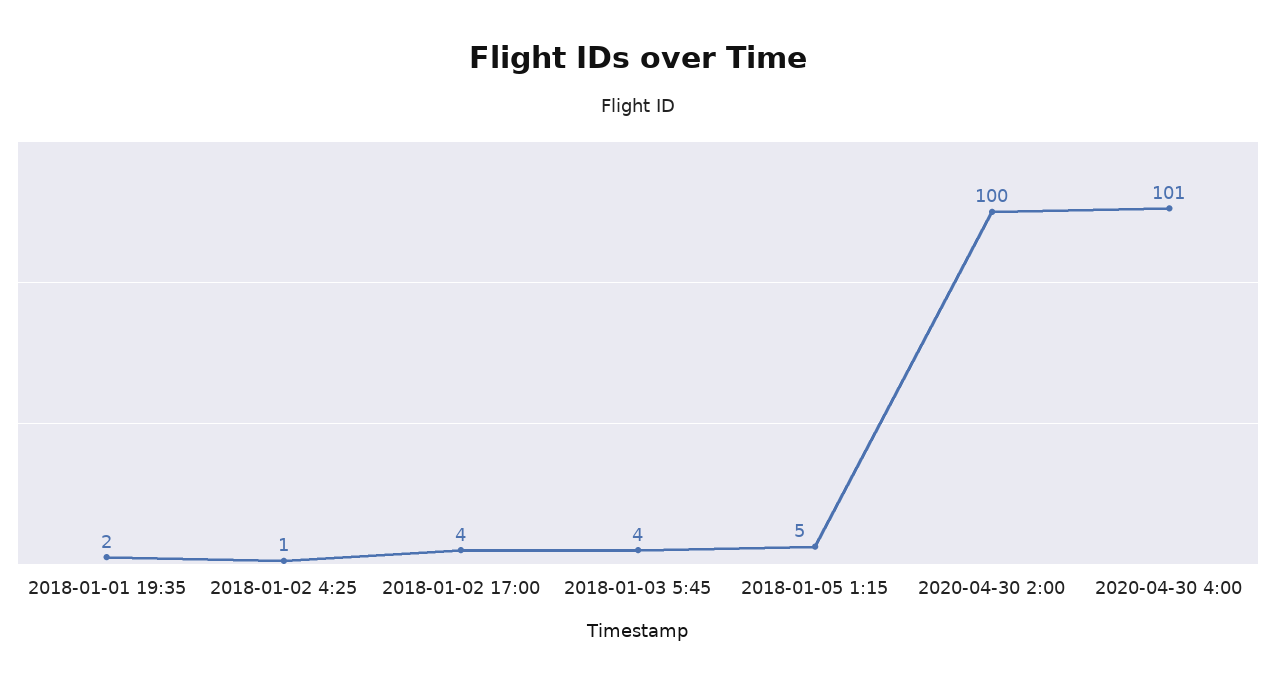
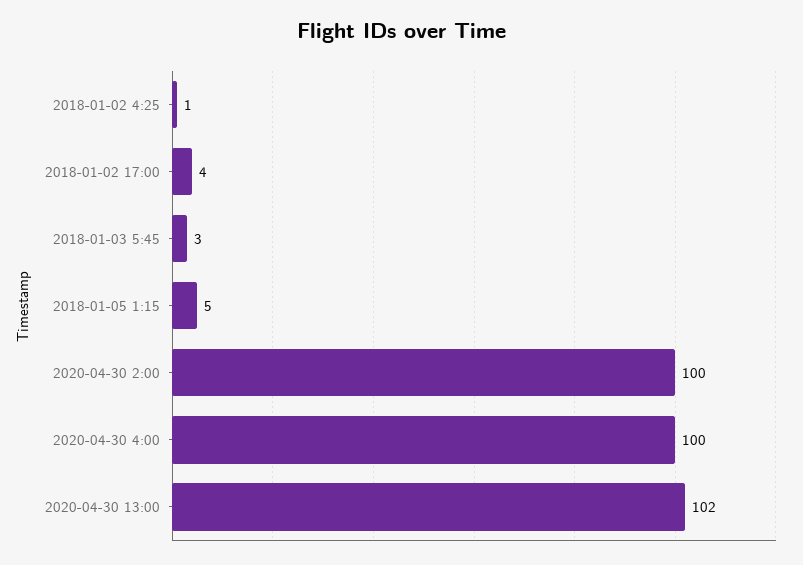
2018-01-01 19:35: 2 -> none
2018-01-03 5:45: 4 -> 3
2020-04-30 4:00: 101 -> 100
2020-04-30 13:00: none -> 102

